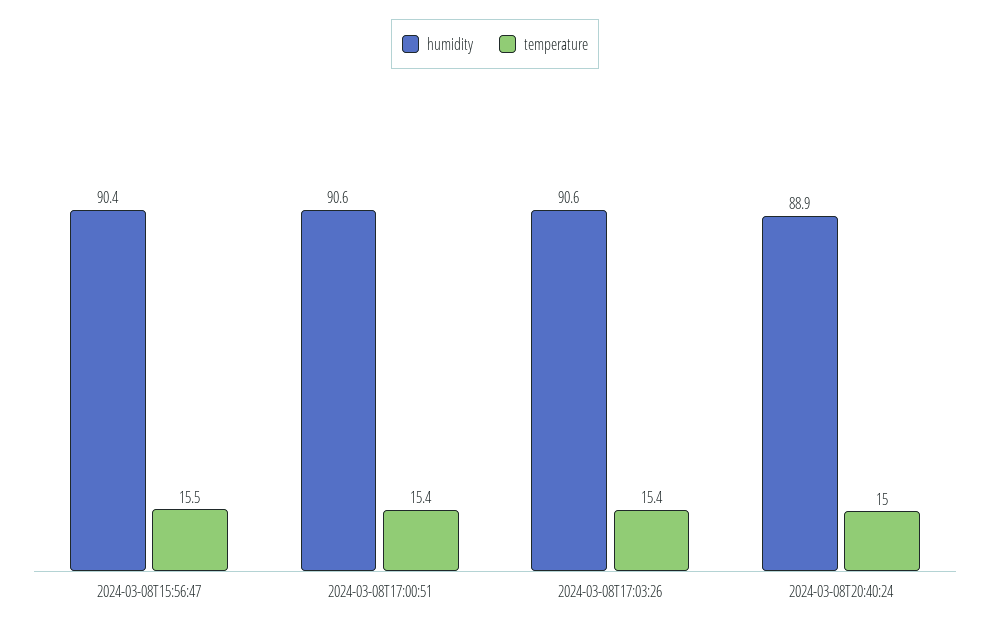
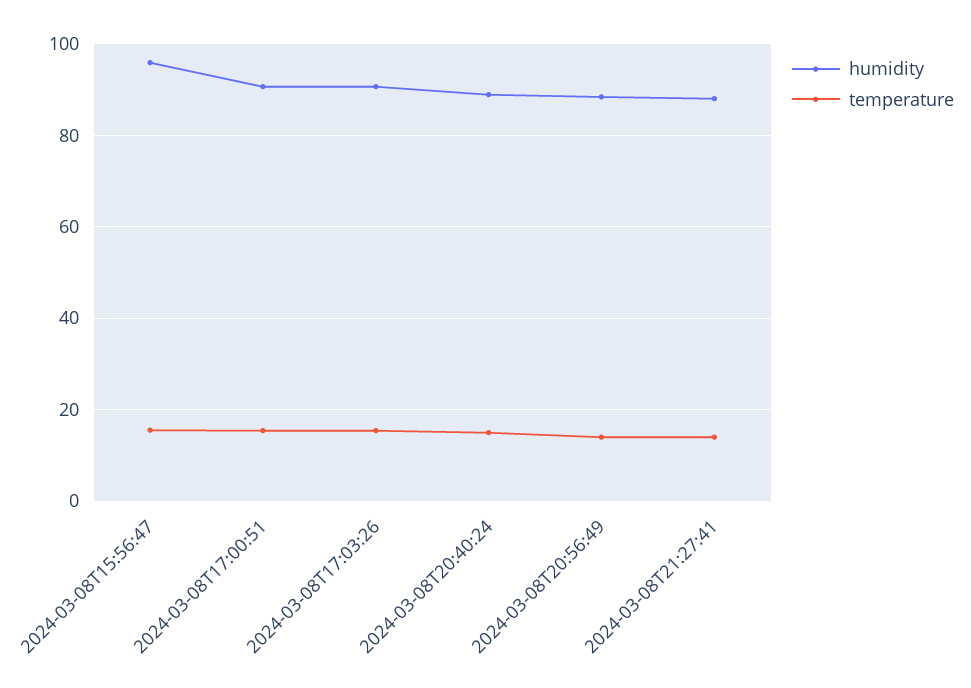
humidity, 2024-03-08T15:56:47: 90.4 -> 96
humidity, 2024-03-08T20:56:49: none -> 88
temperature, 2024-03-08T20:56:49: none -> 14
humidity, 2024-03-08T21:27:41: none -> 88
temperature, 2024-03-08T21:27:41: none -> 14

